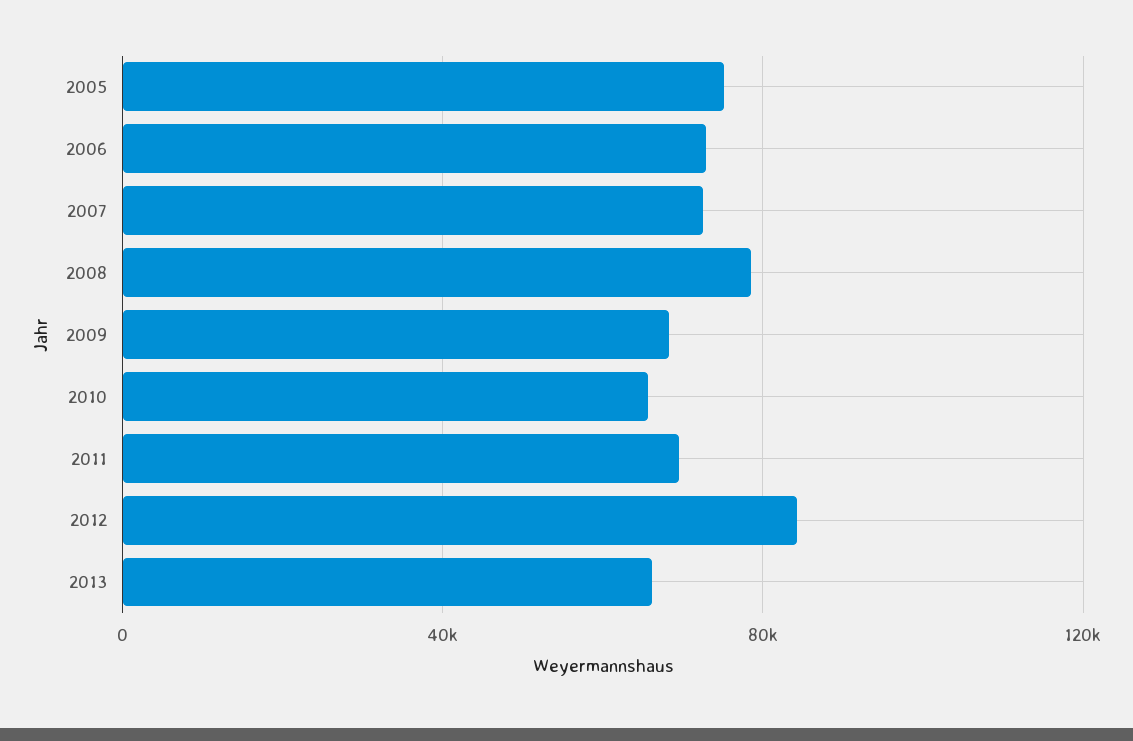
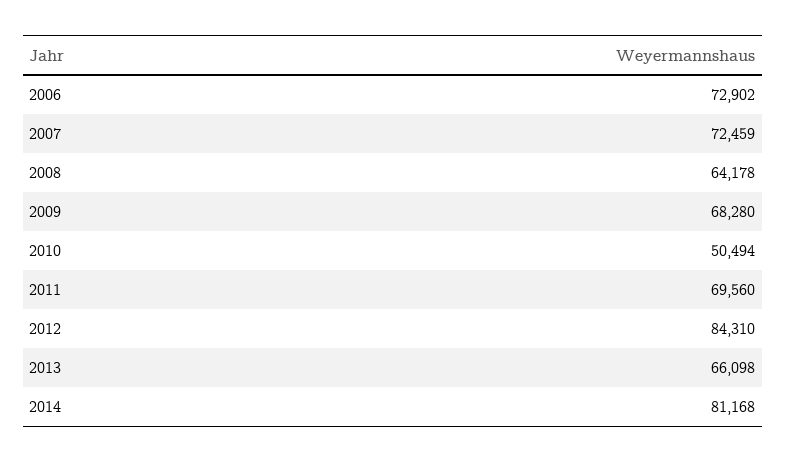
2005: 75000 -> none
2008: 80000 -> 64178
2010: 65000 -> 50494
2014: none -> 81168

